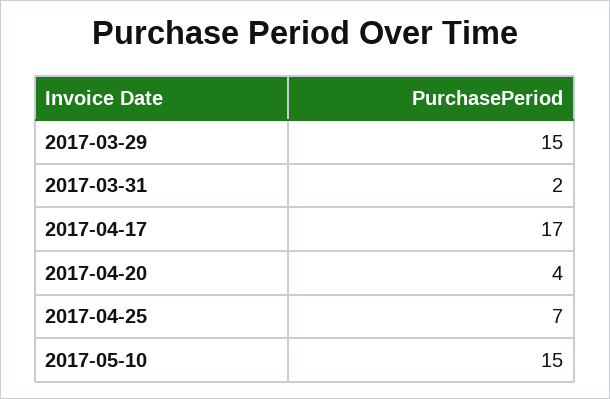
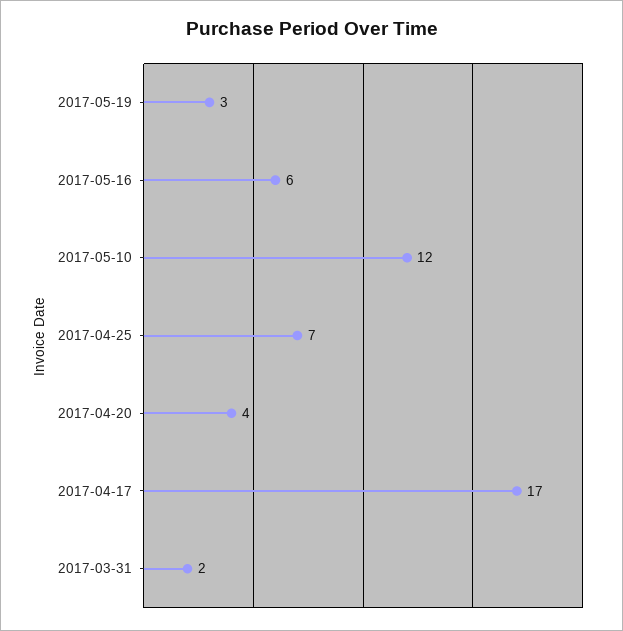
2017-03-29: 15 -> none
2017-05-10: 15 -> 12
2017-05-19: none -> 3
2017-05-16: none -> 6

